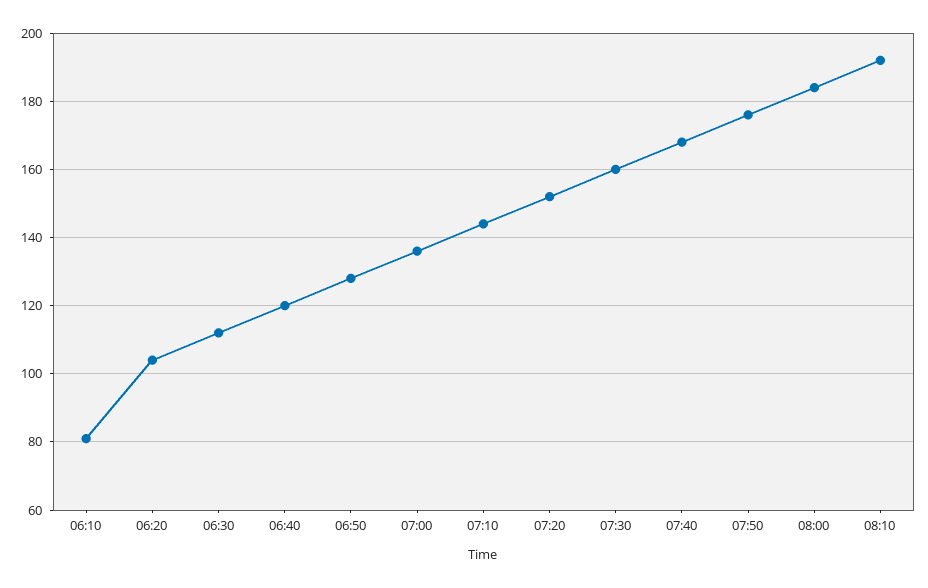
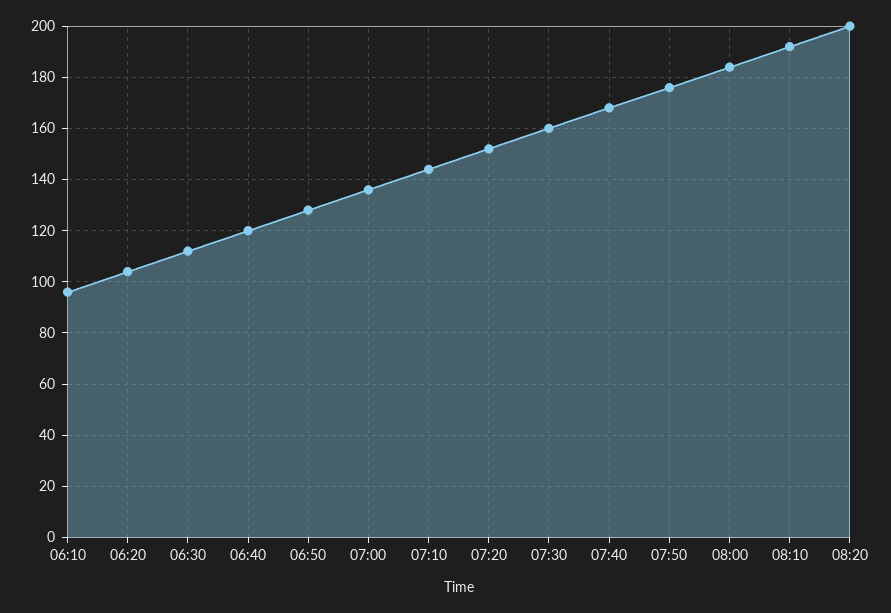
06:10: 80 -> 95
08:20: none -> 200

